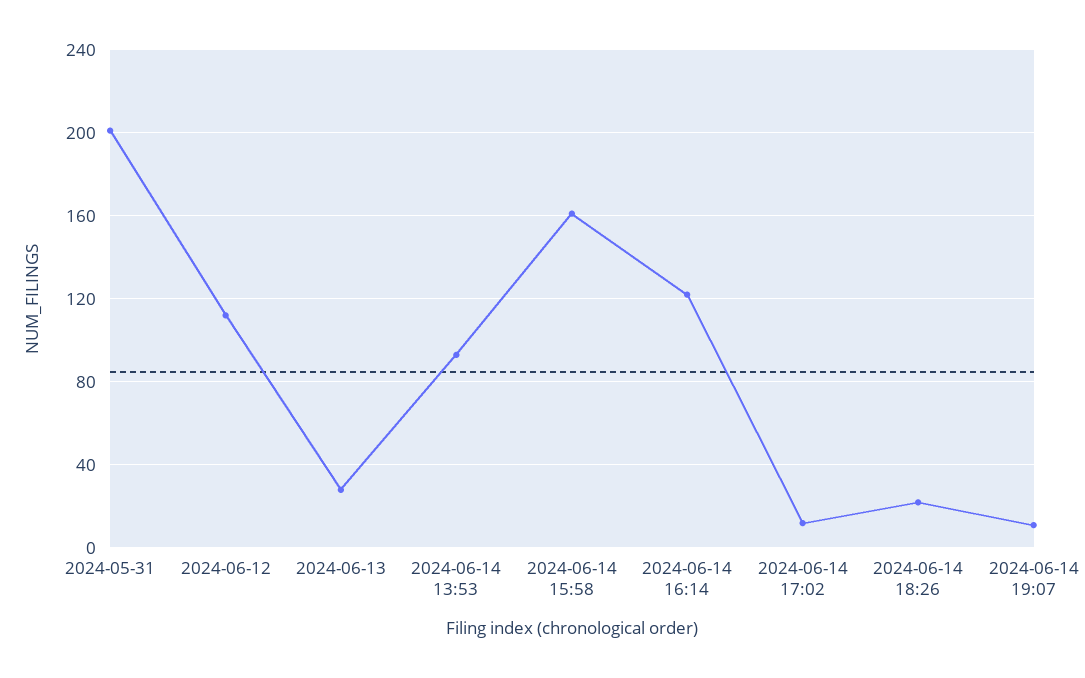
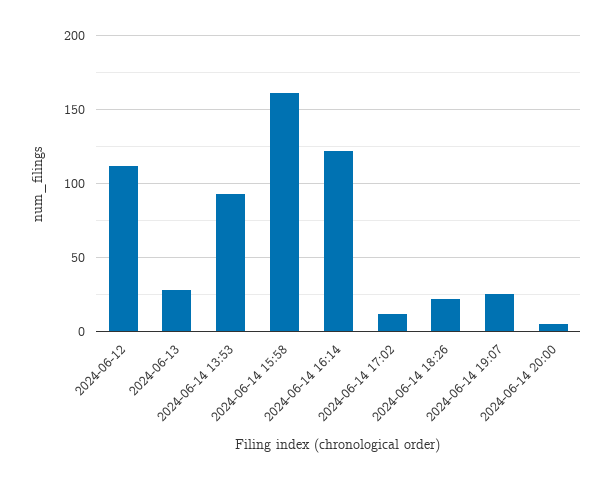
2024-05-31: 200 -> none
2024-06-14 19:07: 10 -> 25
2024-06-14 20:00: none -> 5

